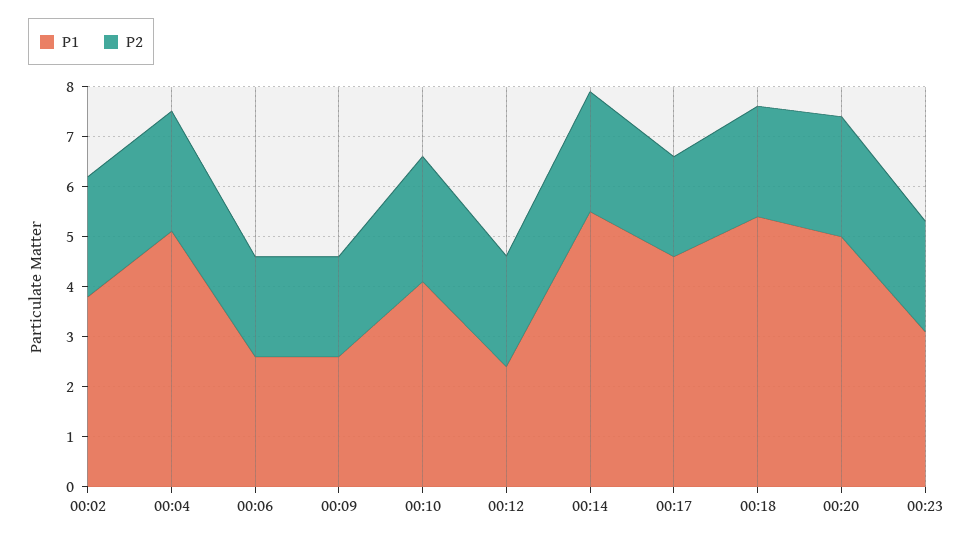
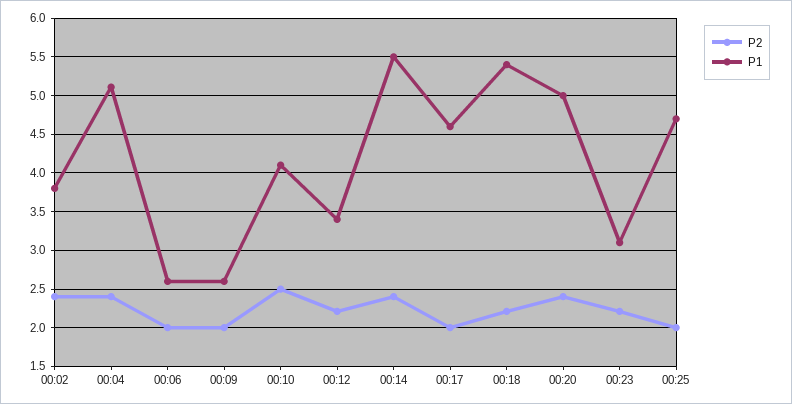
P1, 00:12: 2.4 -> 3.4
P2, 00:25: none -> 2
P1, 00:25: none -> 4.7

